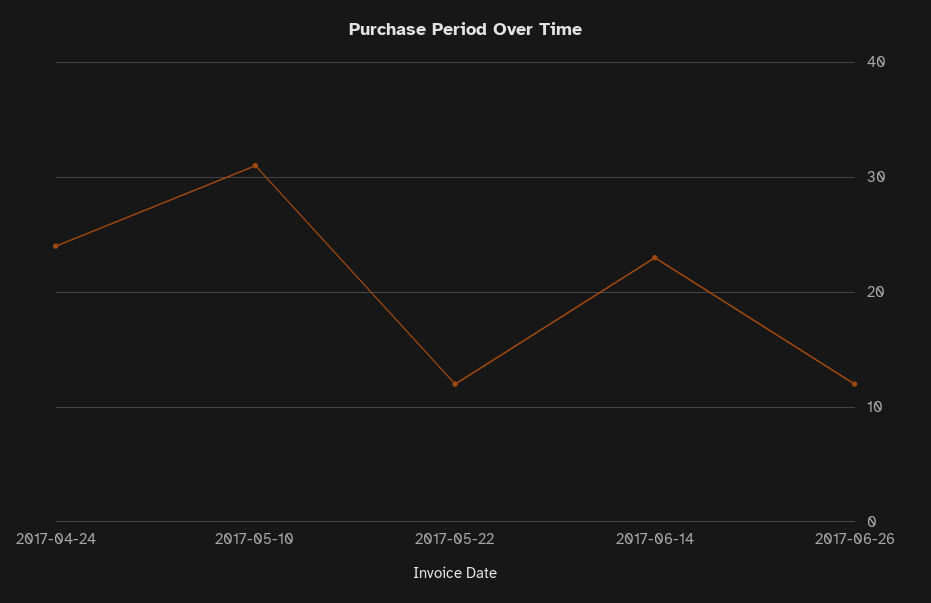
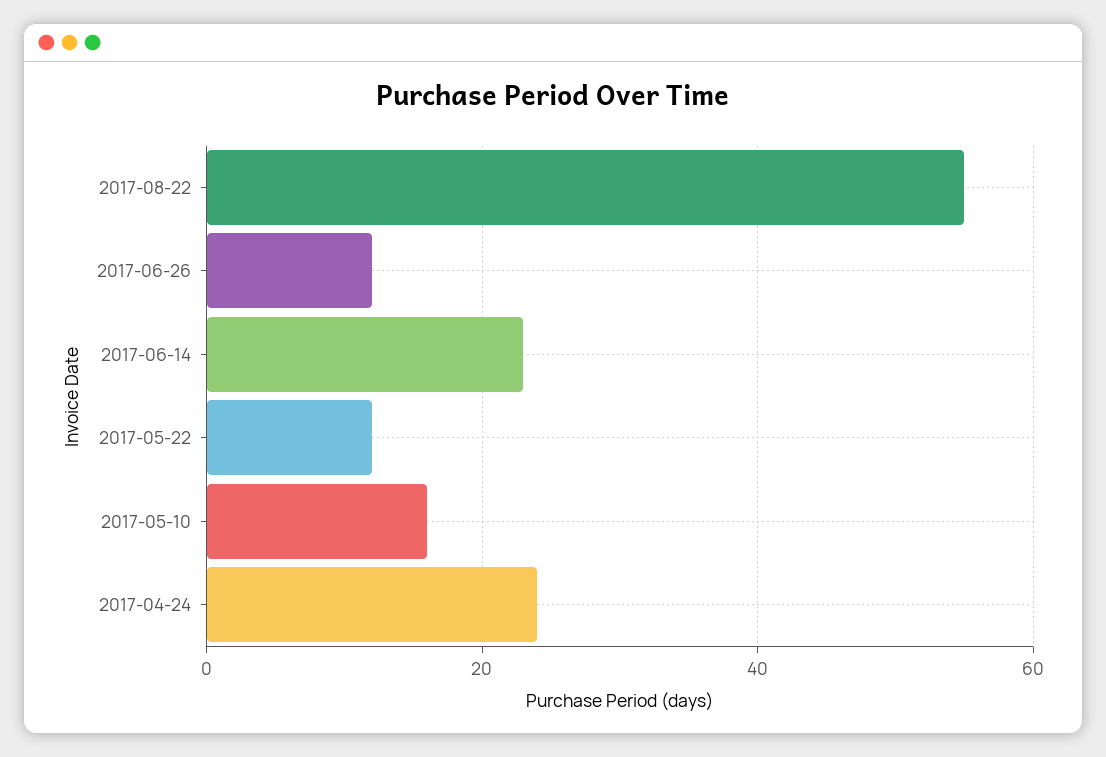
2017-05-10: 31 -> 15
2017-08-22: none -> 55

